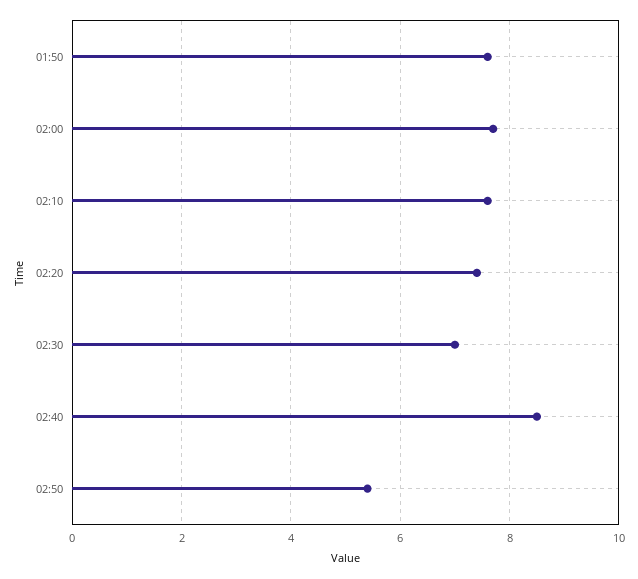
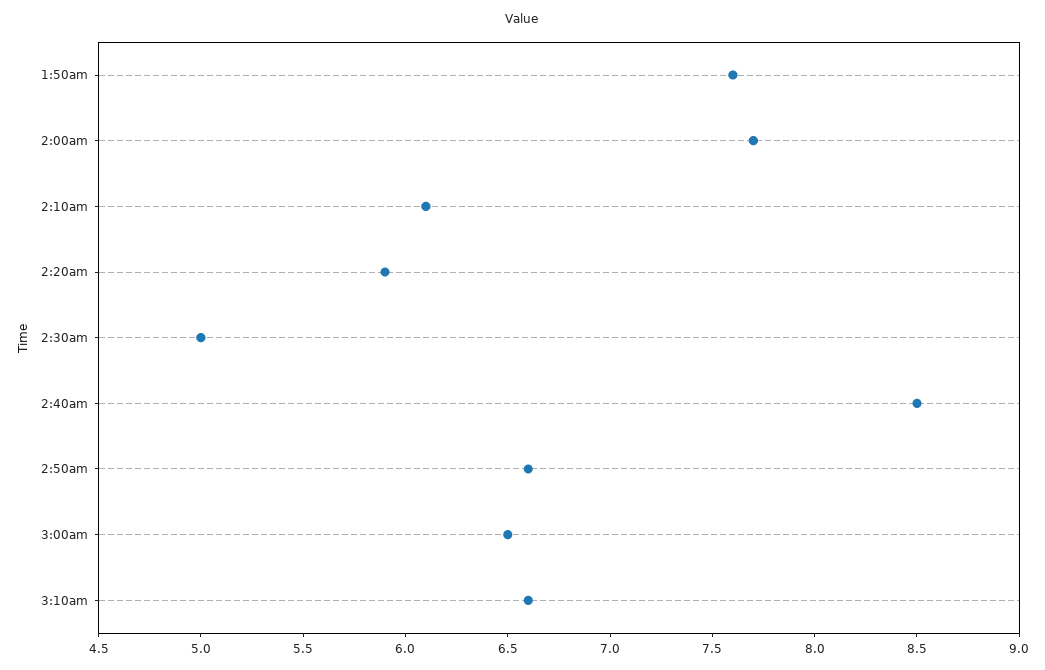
02:10: 7.5 -> 6.1
02:20: 7.5 -> 5.9
02:30: 7 -> 5
02:50: 5.5 -> 6.6
3:00am: none -> 6.5
3:10am: none -> 6.6

